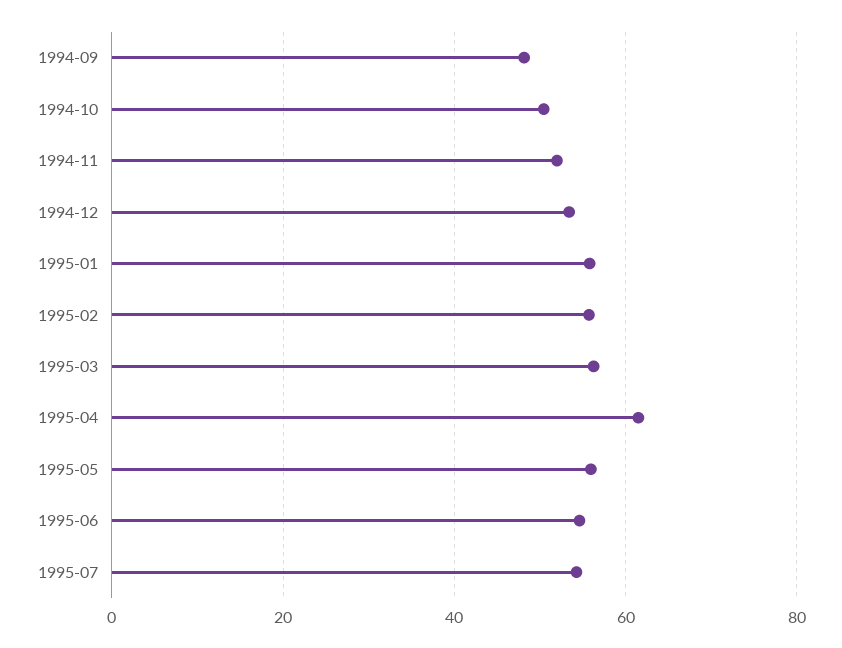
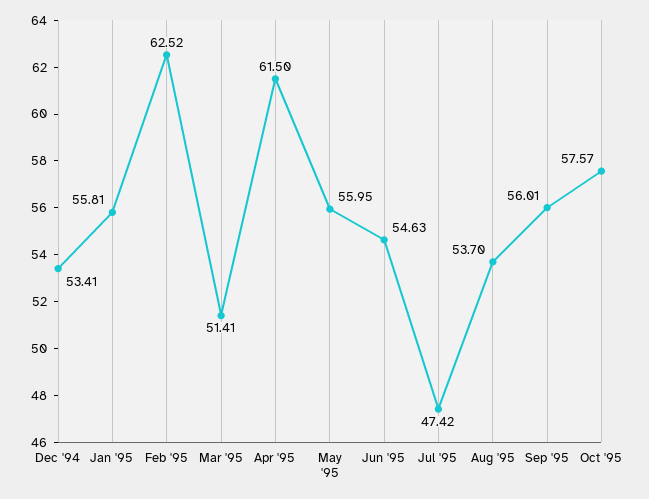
1994-09: 48 -> none
1994-10: 50 -> none
1994-11: 52 -> none
1995-02: 56 -> 62.52
1995-03: 56 -> 51.41
1995-07: 54 -> 47.42
Aug '95: none -> 53.7
Sep '95: none -> 56.01
Oct '95: none -> 57.57

